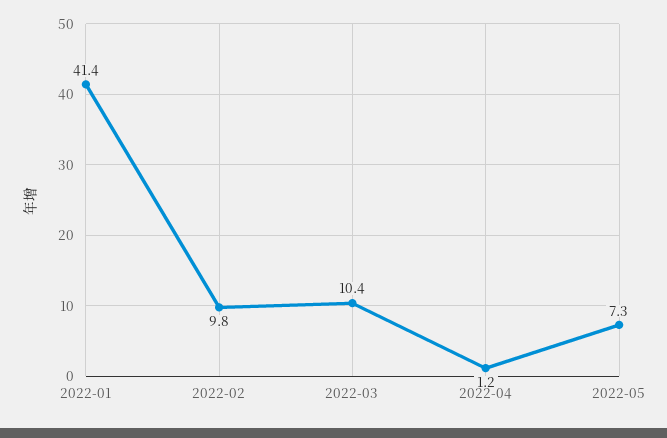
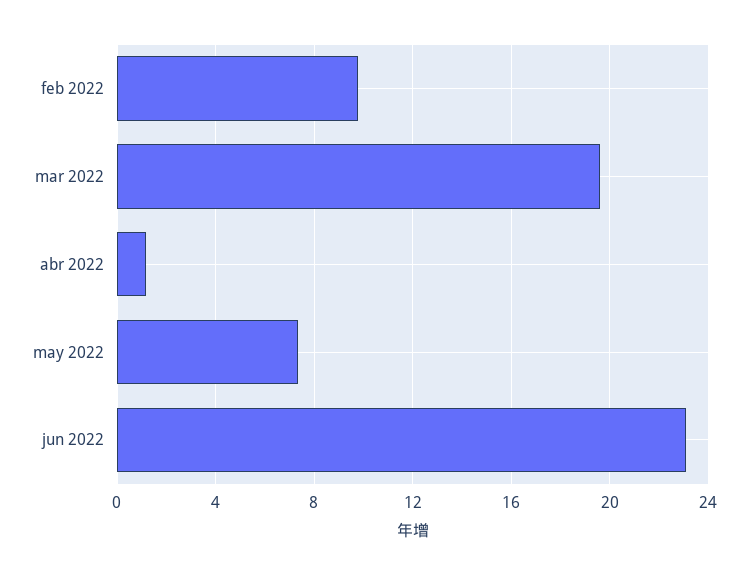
2022-01: 41.4 -> none
2022-03: 10.4 -> 19.5
jun 2022: none -> 23

